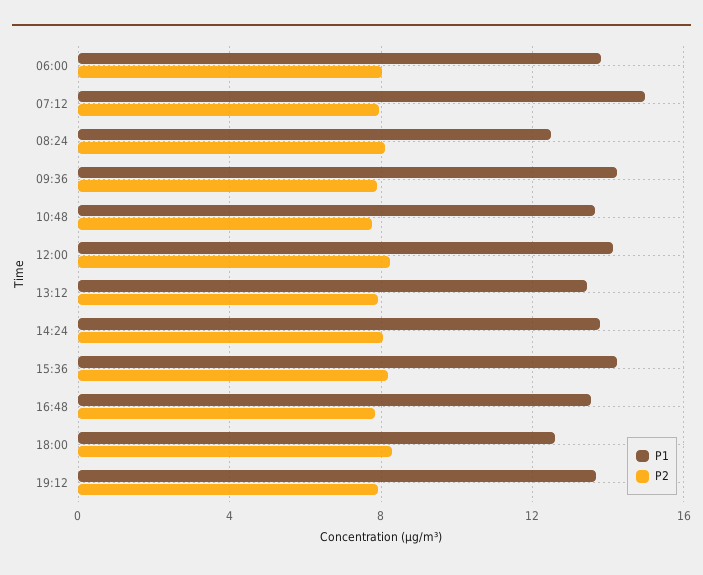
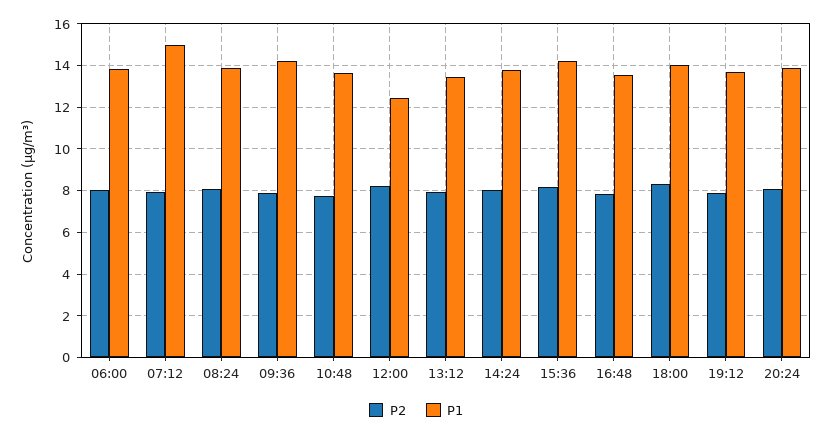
P1, 08:24: 12.5 -> 14
P1, 12:00: 14 -> 12.5
P1, 18:00: 12.5 -> 14
P2, 20:24: none -> 8
P1, 20:24: none -> 14

